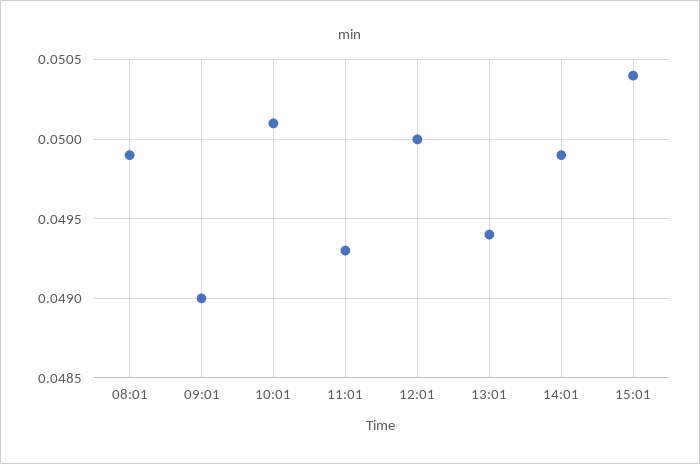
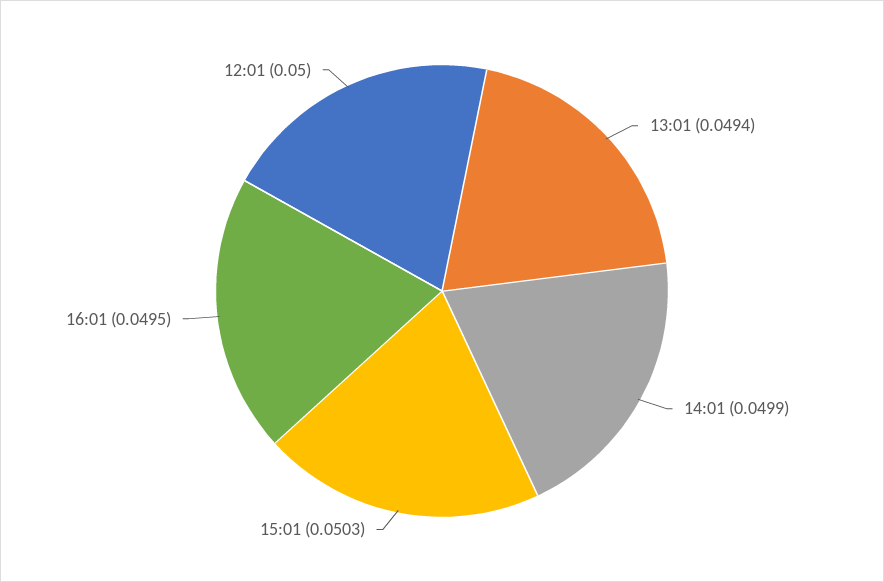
08:01: 0.0499 -> none
09:01: 0.049 -> none
10:01: 0.0501 -> none
11:01: 0.0493 -> none
15:01: 0.0504 -> 0.0503
16:01: none -> 0.0495

